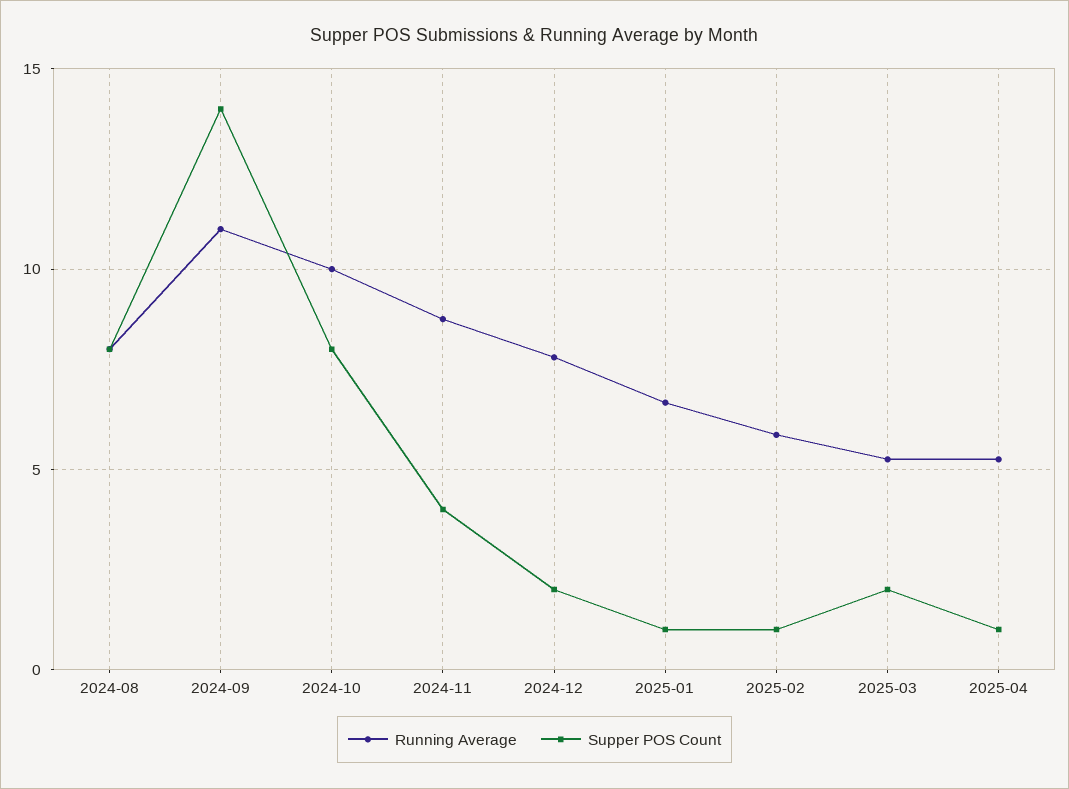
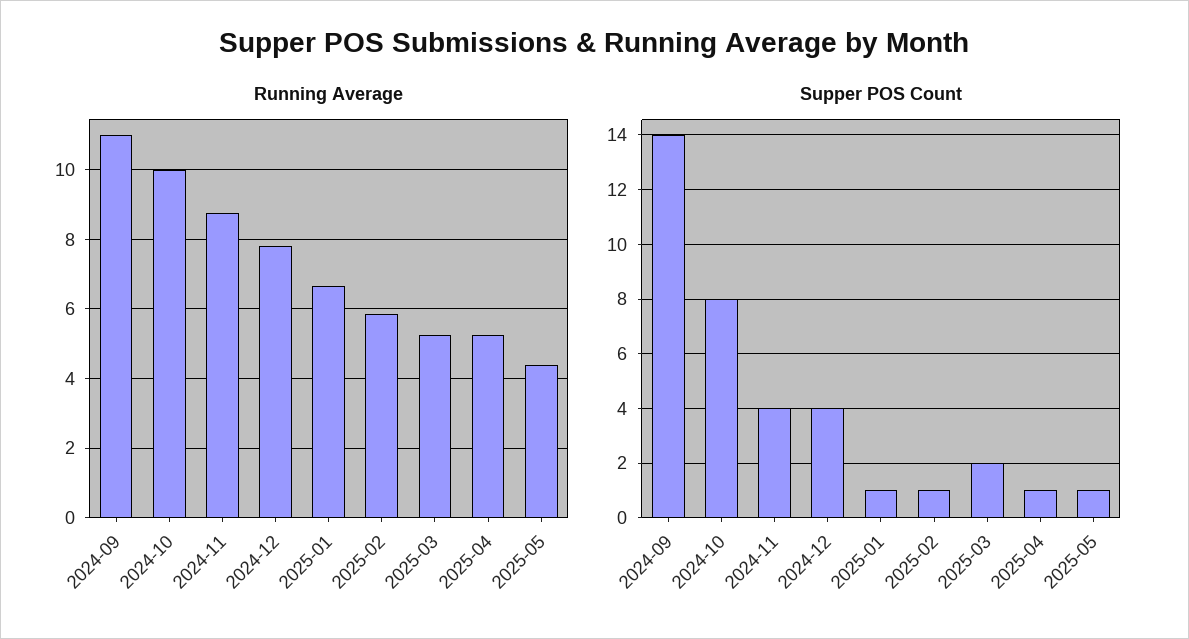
Running Average, 2024-08: 8 -> none
Supper POS Count, 2024-08: 8 -> none
Supper POS Count, 2024-12: 2 -> 4
Running Average, 2025-05: none -> 4.4
Supper POS Count, 2025-05: none -> 1

